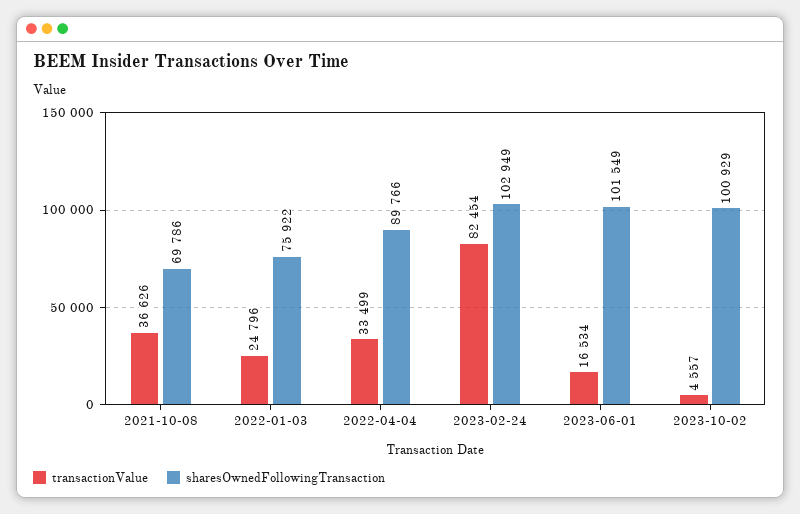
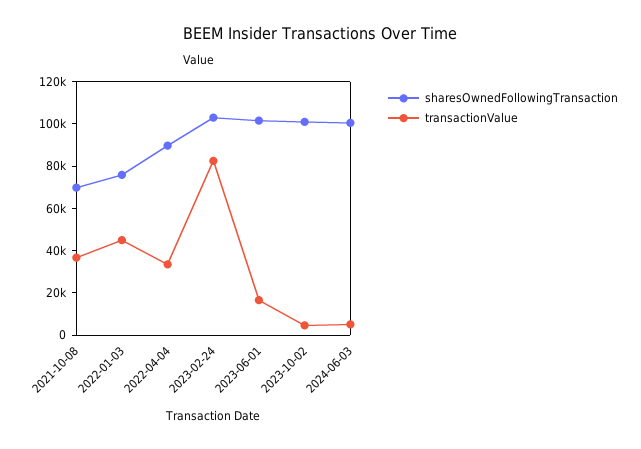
transactionValue, 2022-01-03: 24796 -> 45000
sharesOwnedFollowingTransaction, 2024-06-03: none -> 100000
transactionValue, 2024-06-03: none -> 5000

